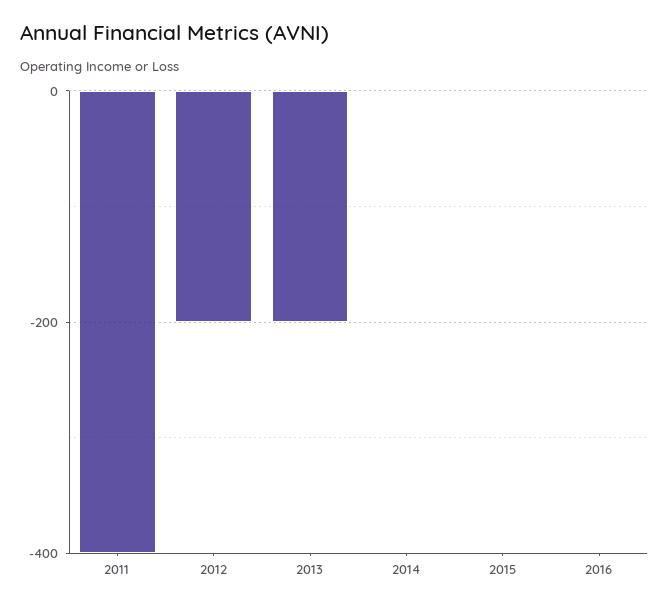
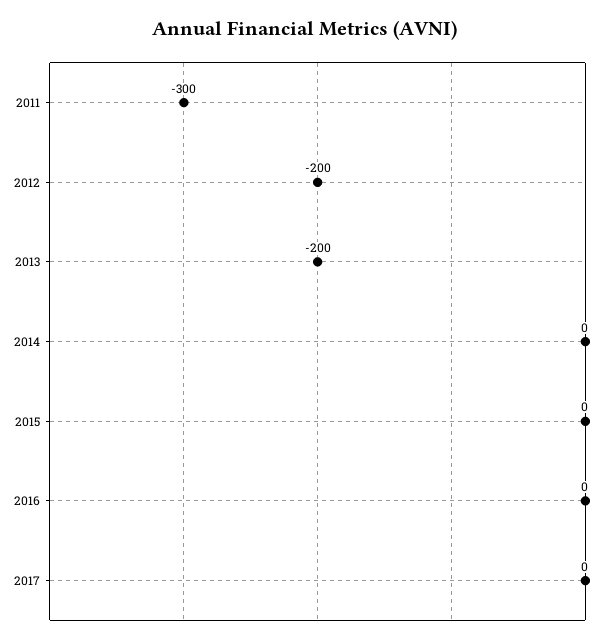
2011: -400 -> -300
2017: none -> 0

